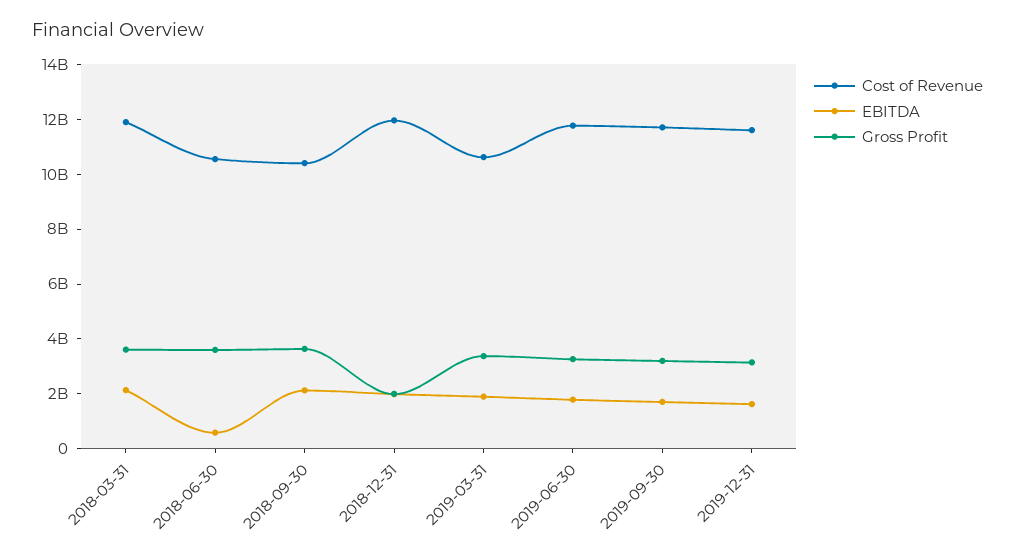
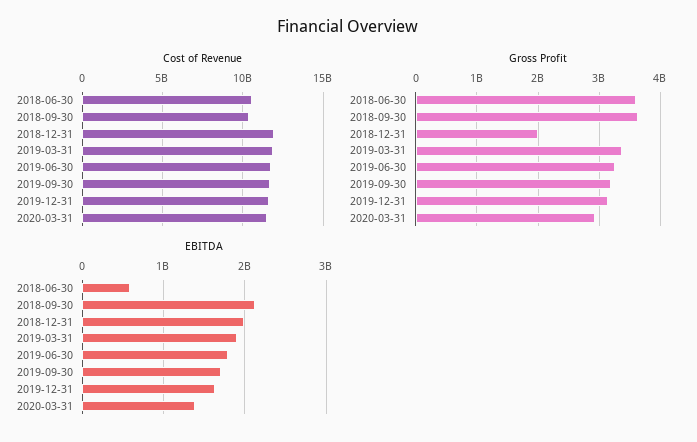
Cost of Revenue, 2018-03-31: 12000000000 -> none
EBITDA, 2018-03-31: 2000000000 -> none
Gross Profit, 2018-03-31: 3500000000 -> none
Cost of Revenue, 2019-03-31: 10500000000 -> 12000000000
Cost of Revenue, 2020-03-31: none -> 11500000000
Gross Profit, 2020-03-31: none -> 2900000000
EBITDA, 2020-03-31: none -> 1400000000

